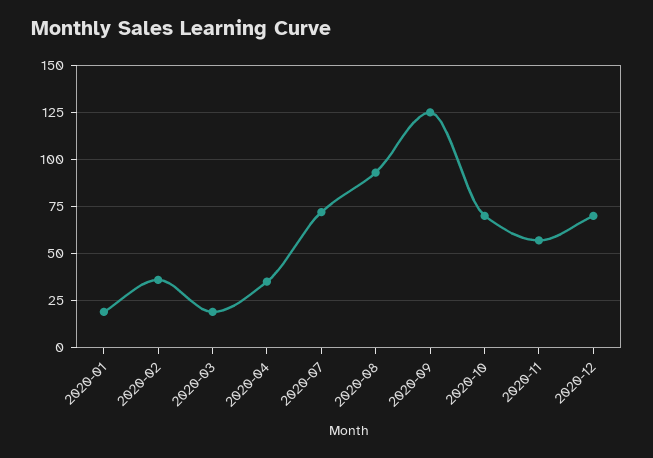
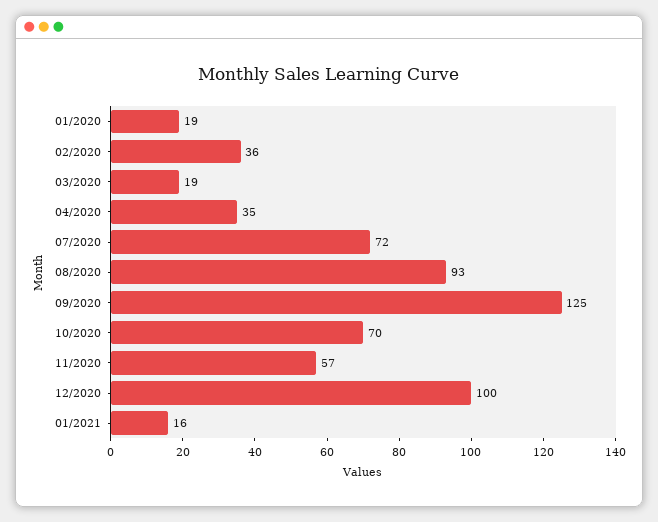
2020-12: 70 -> 100
01/2021: none -> 16

